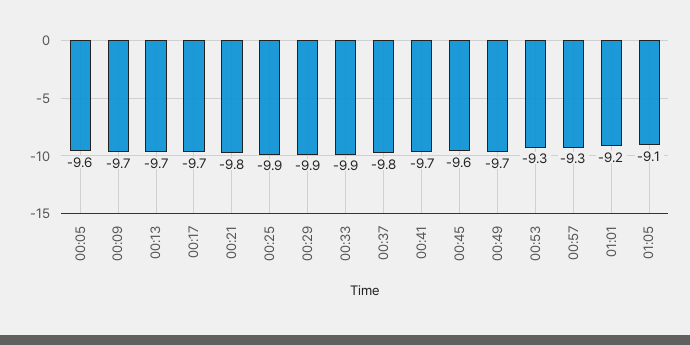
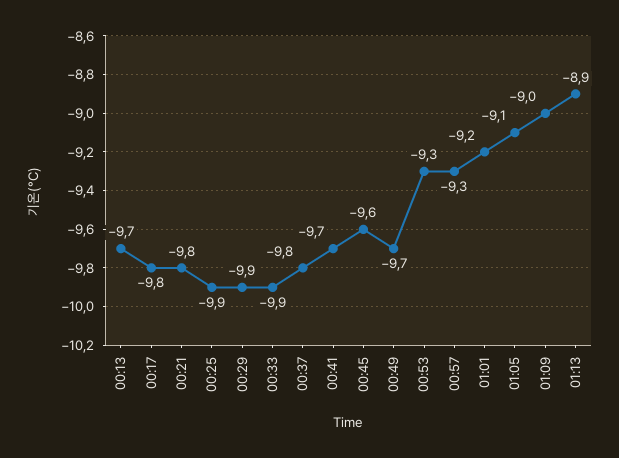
00:05: -9.6 -> none
00:09: -9.7 -> none
00:17: -9.7 -> -9.8
01:09: none -> -9
01:13: none -> -8.9

